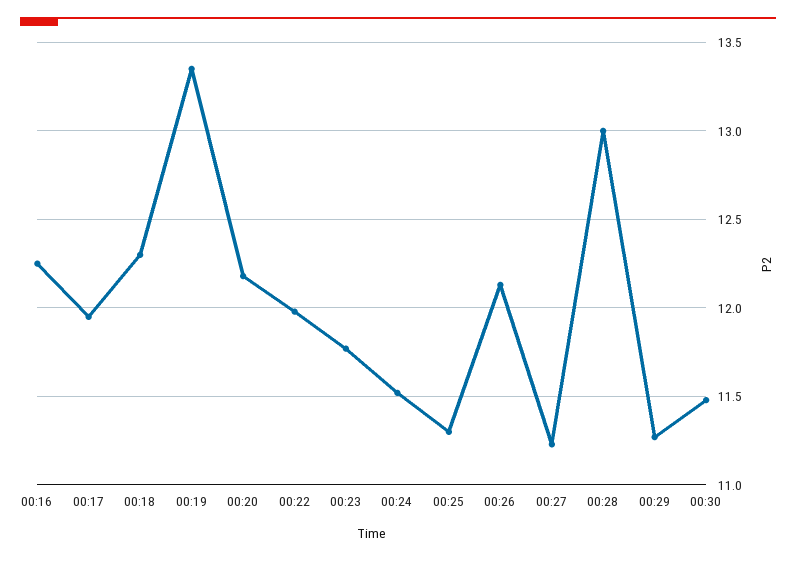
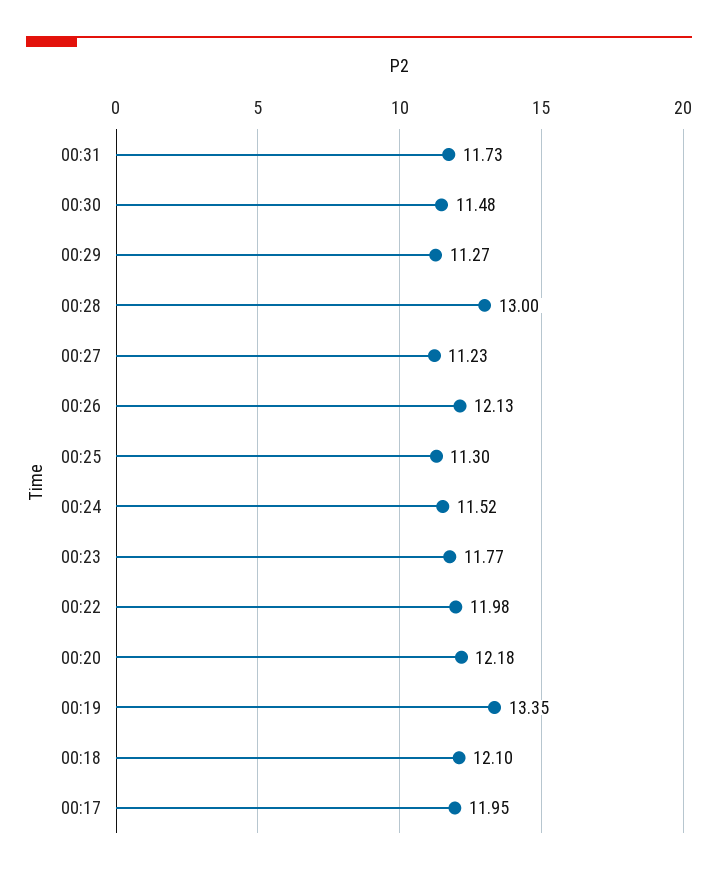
00:16: 12.25 -> none
00:18: 12.3 -> 12.1
00:31: none -> 11.73

